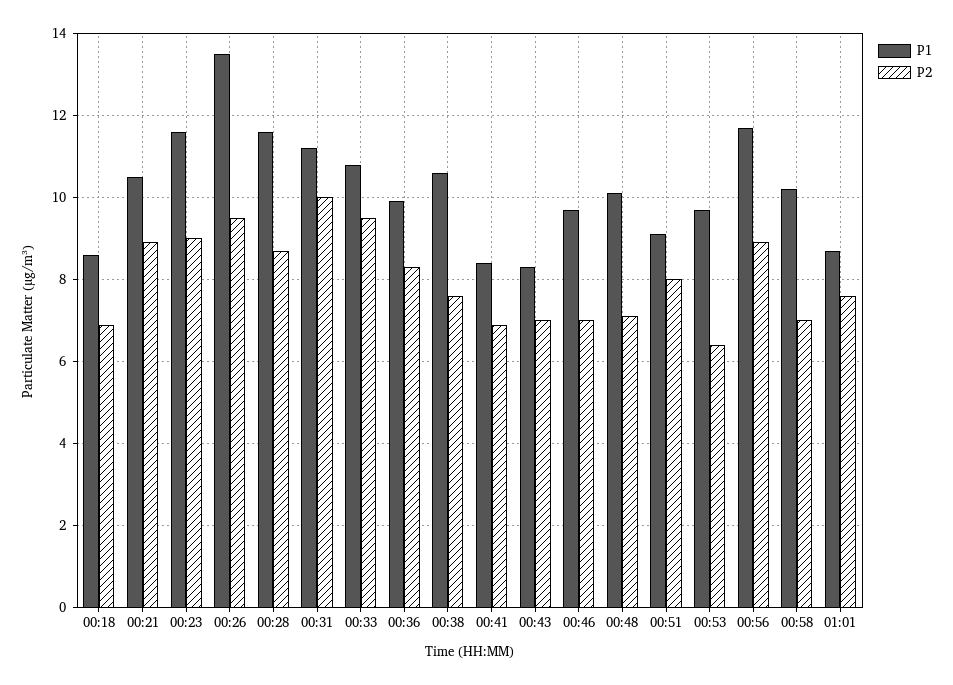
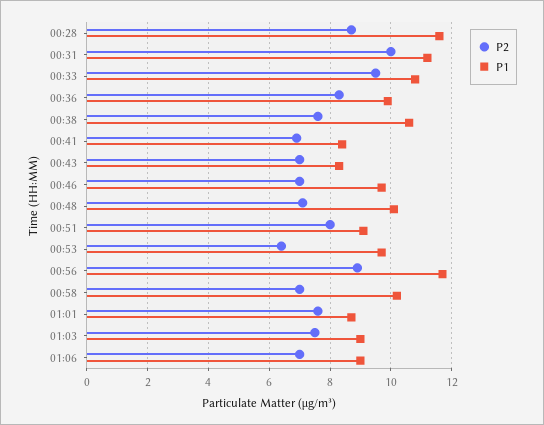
P1, 00:18: 8.5 -> none
P2, 00:18: 7 -> none
P1, 00:21: 10.5 -> none
P2, 00:21: 9 -> none
P1, 00:23: 11.5 -> none
P2, 00:23: 9 -> none
P1, 00:26: 13.5 -> none
P2, 00:26: 9.5 -> none
P2, 01:03: none -> 7.5
P1, 01:03: none -> 9
P2, 01:06: none -> 7
P1, 01:06: none -> 9

